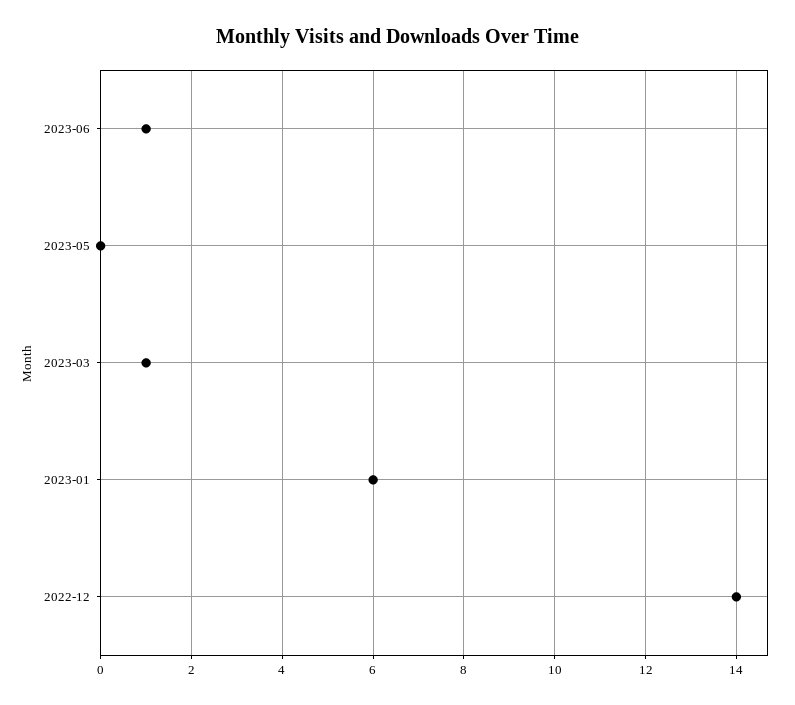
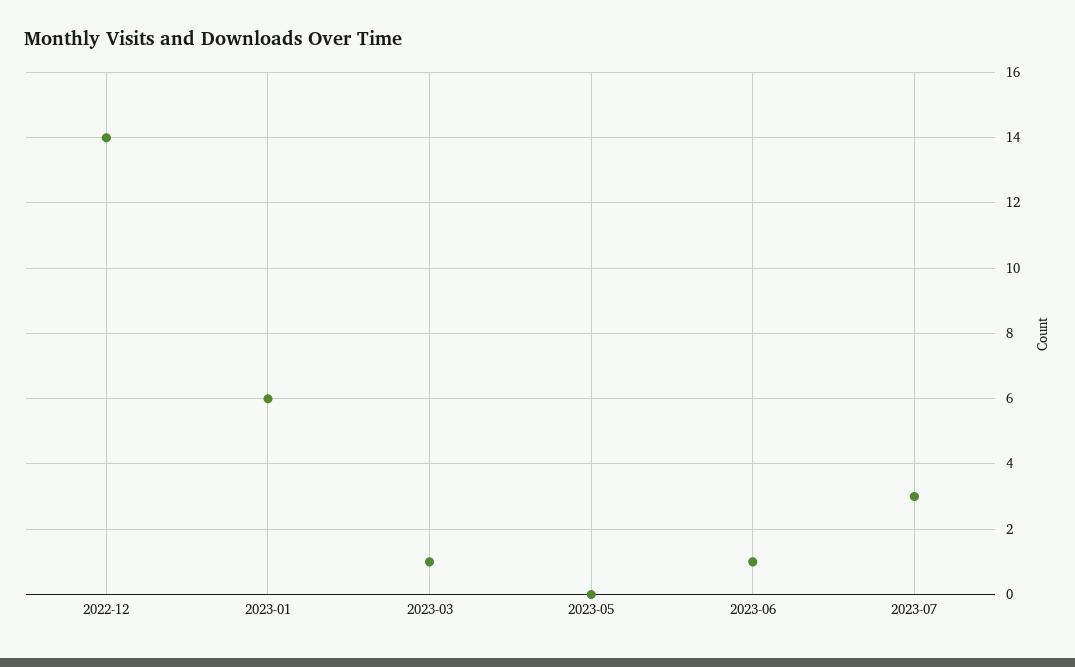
2023-07: none -> 3

